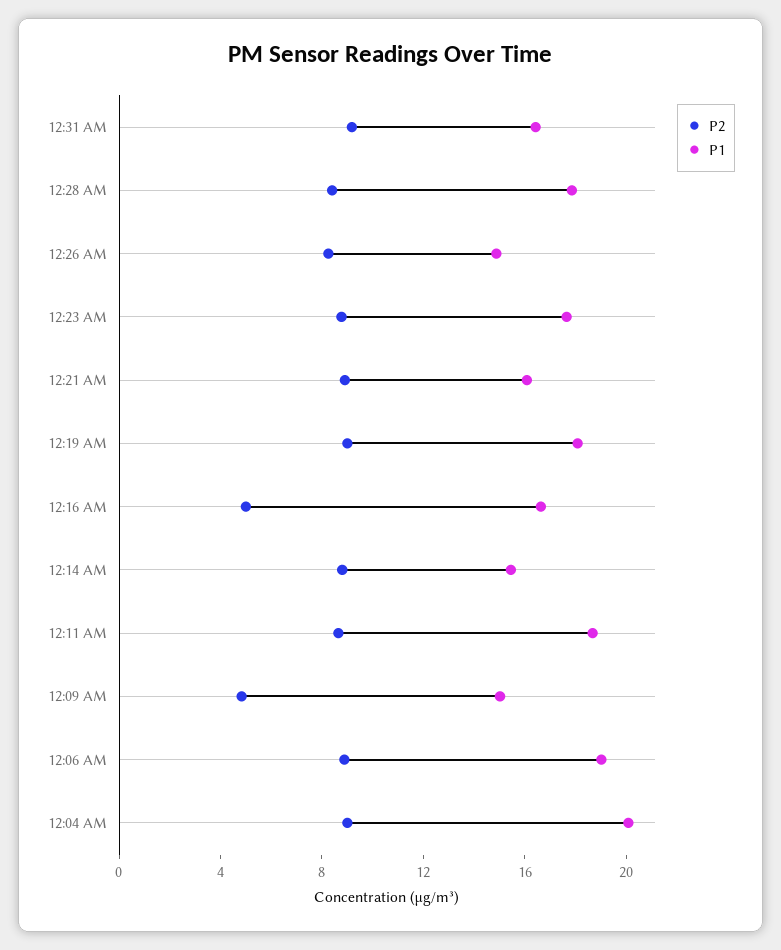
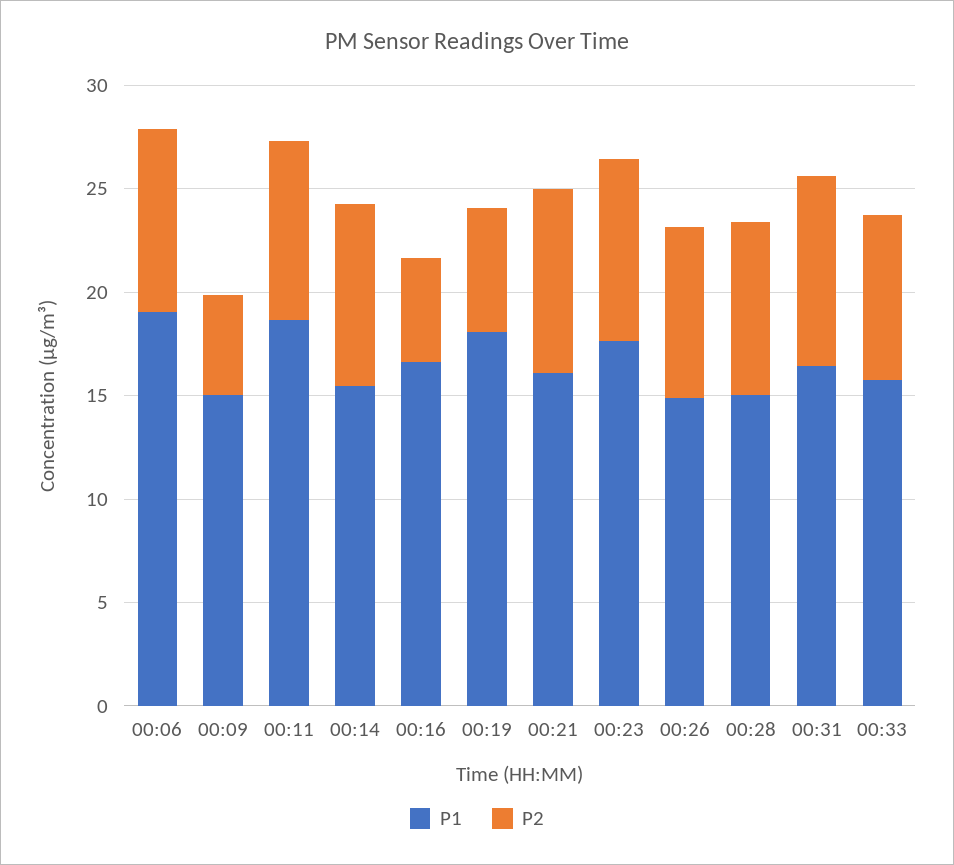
P1, 12:28 AM: 18 -> 15
P2, 12:19 AM: 9 -> 6
P2, 12:04 AM: 9 -> none
P1, 12:04 AM: 20 -> none
P1, 00:33: none -> 16
P2, 00:33: none -> 8

